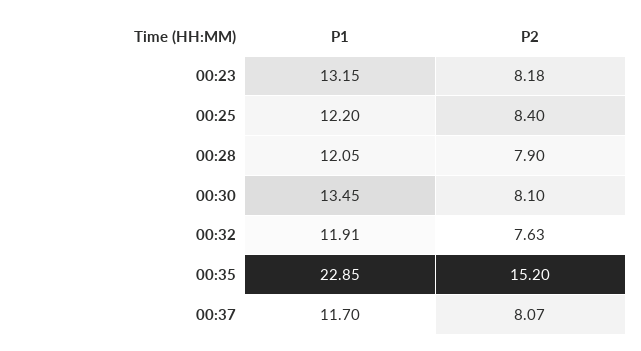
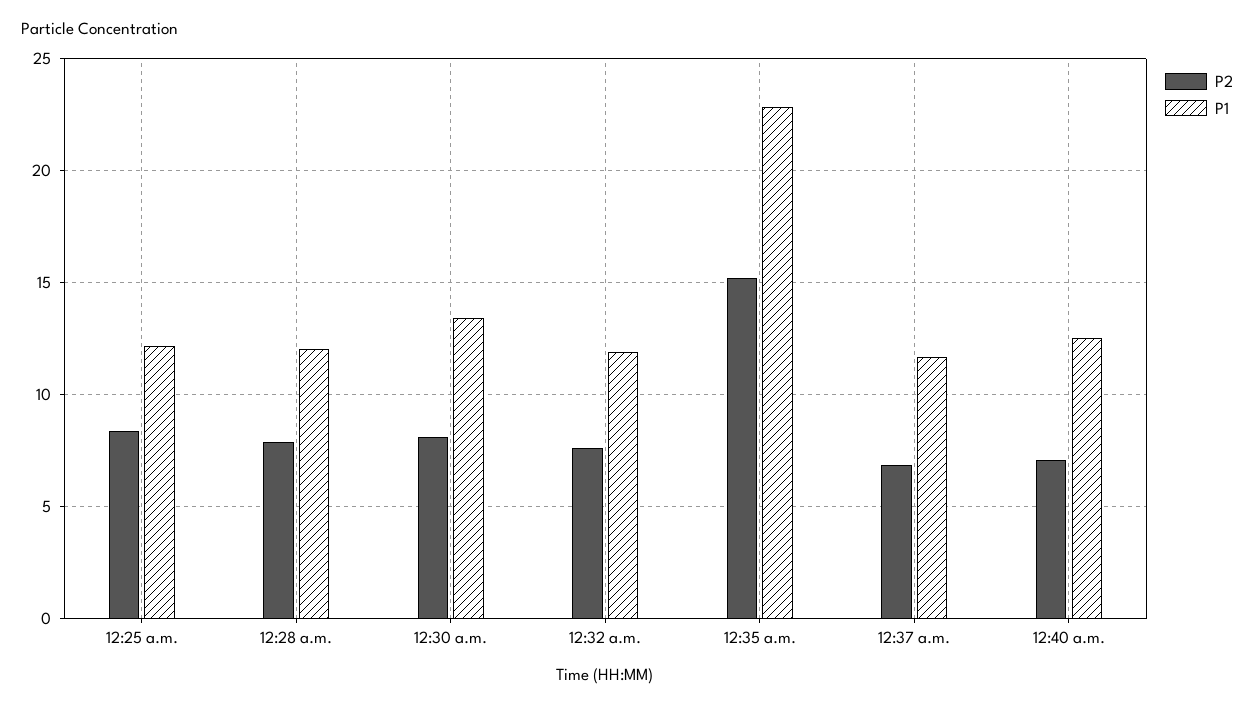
P1, 00:23: 13.15 -> none
P2, 00:23: 8.18 -> none
P2, 00:37: 8.07 -> 7
P2, 12:40 a.m.: none -> 7
P1, 12:40 a.m.: none -> 12.5

